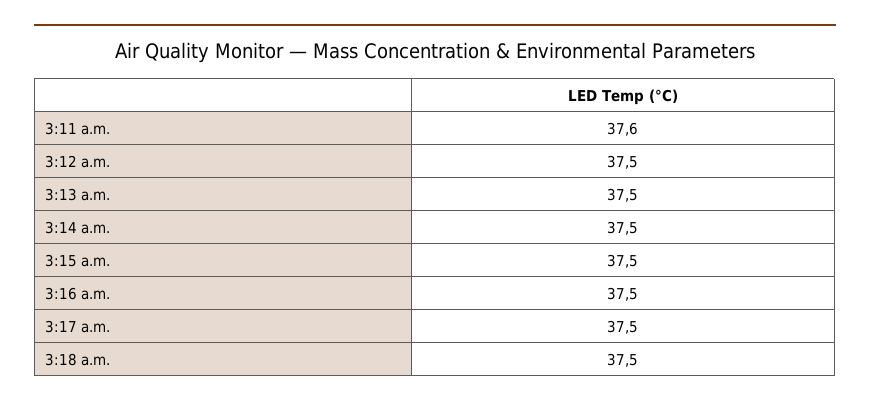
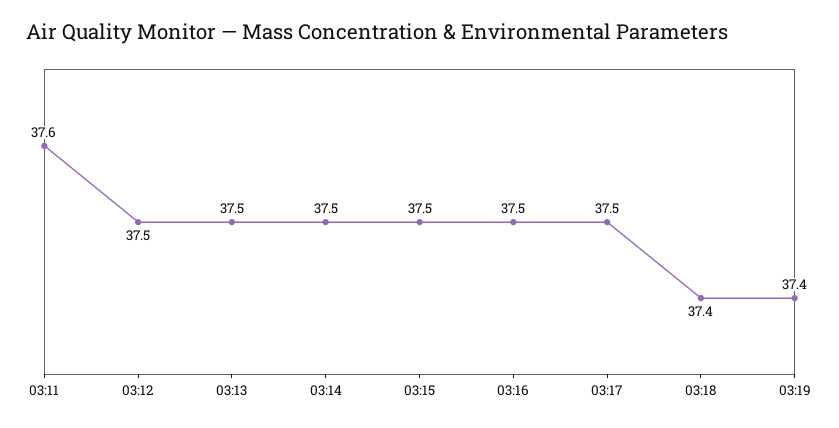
3:18 a.m.: 37.5 -> 37.4
03:19: none -> 37.4

